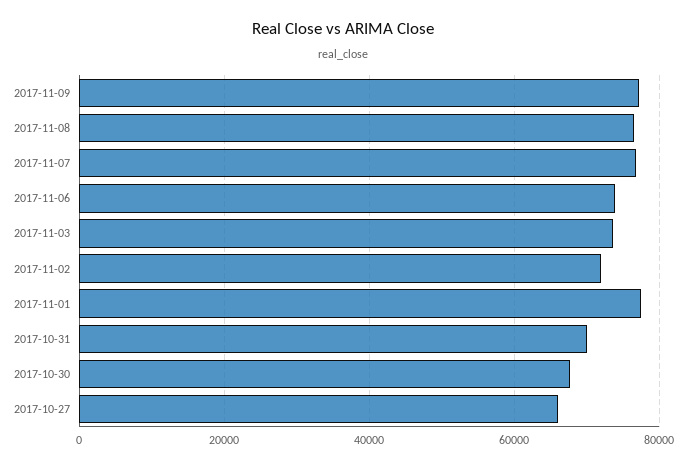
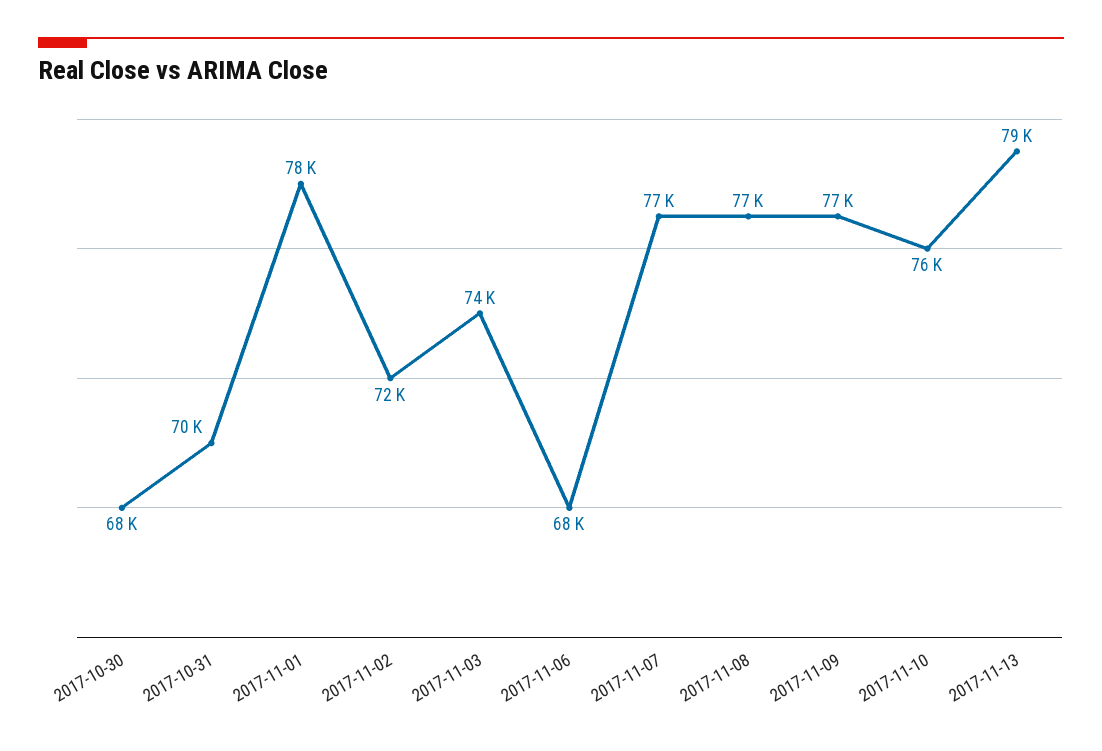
2017-11-06: 74000 -> 68000
2017-10-27: 66000 -> none
2017-11-10: none -> 76000
2017-11-13: none -> 79000

